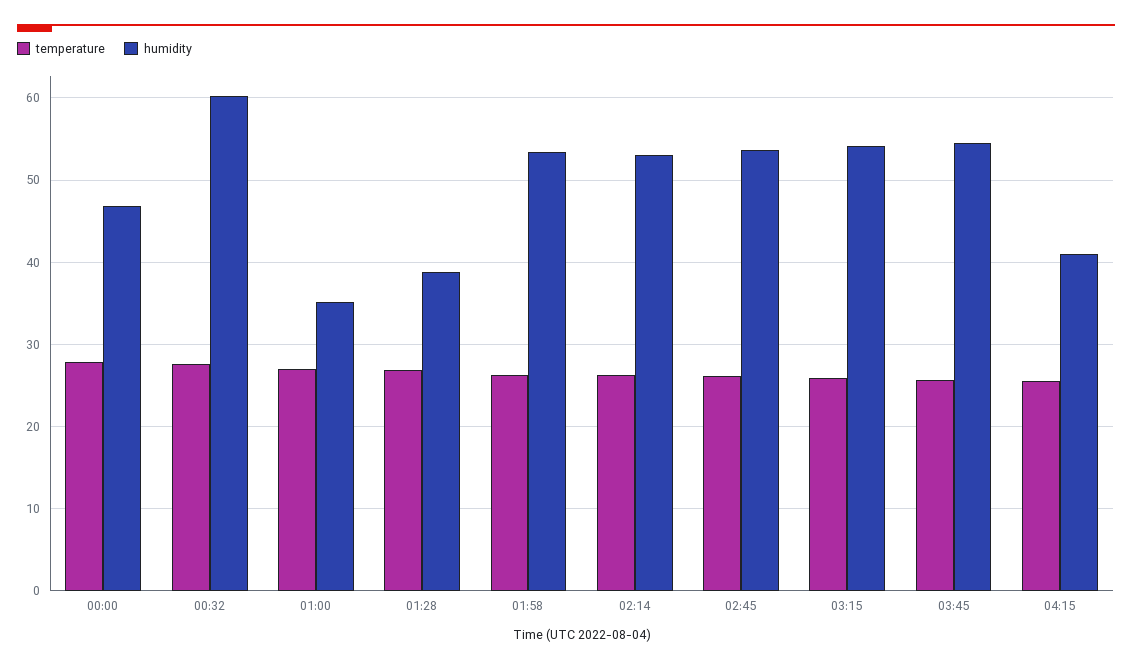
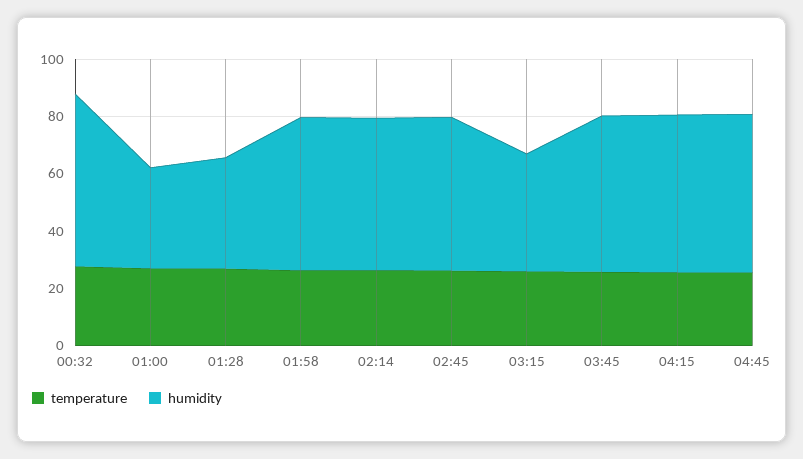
temperature, 00:00: 28 -> none
humidity, 00:00: 47 -> none
humidity, 03:15: 54 -> 40
humidity, 04:15: 41 -> 55
temperature, 04:45: none -> 25
humidity, 04:45: none -> 55

